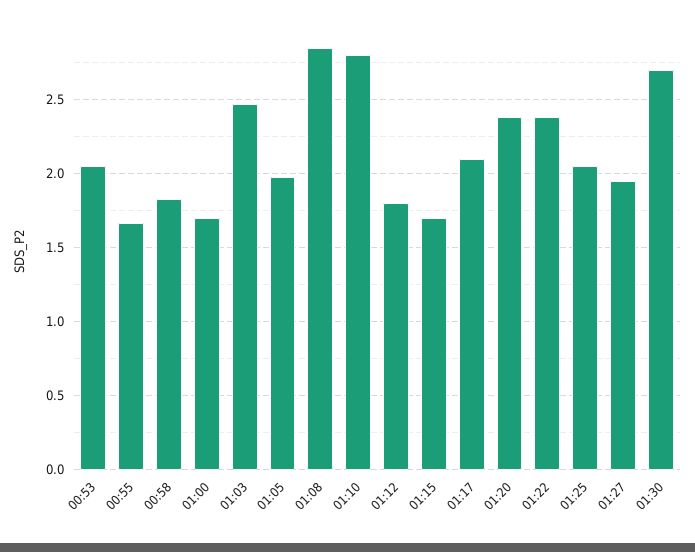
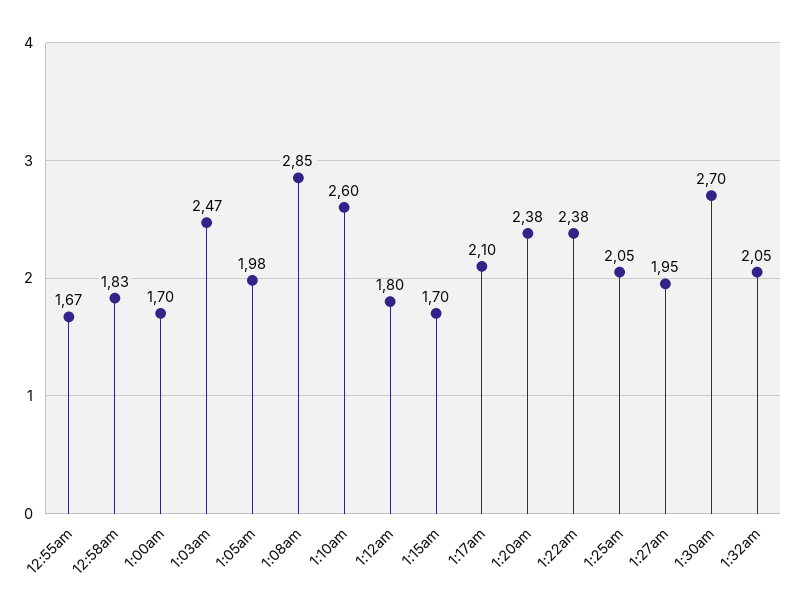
00:53: 2.05 -> none
01:10: 2.8 -> 2.6
1:32am: none -> 2.05

